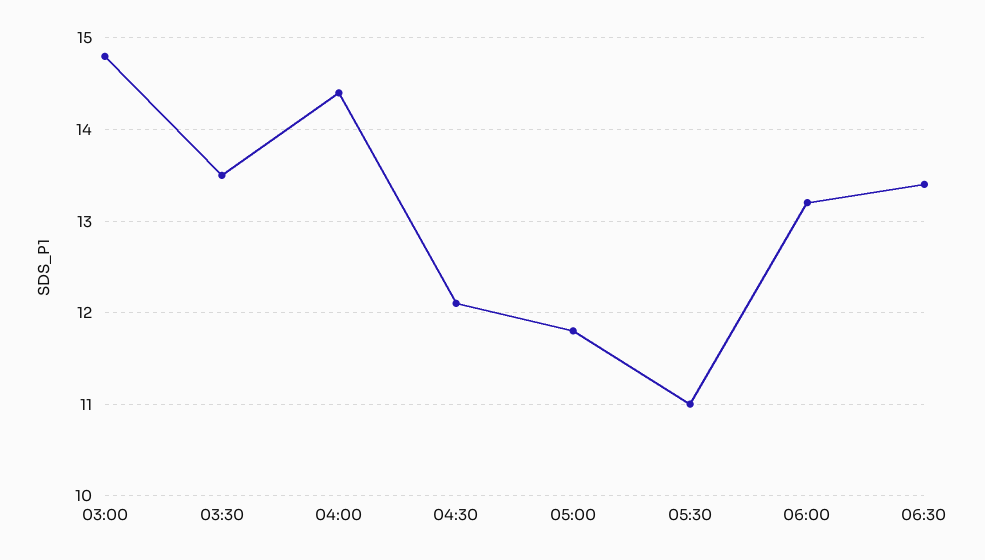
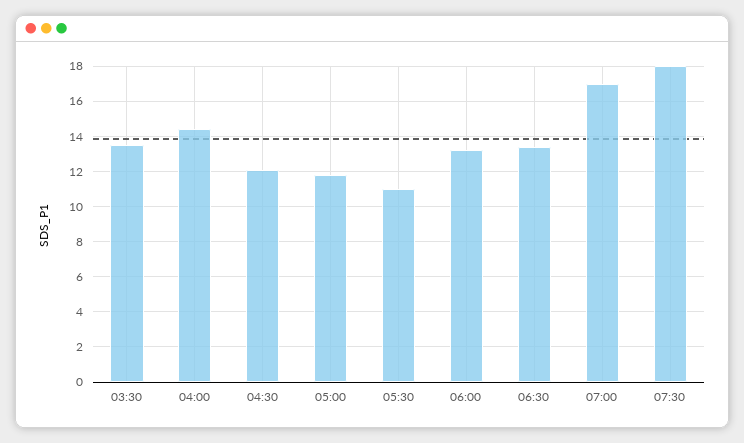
03:00: 14.8 -> none
07:00: none -> 17
07:30: none -> 18

